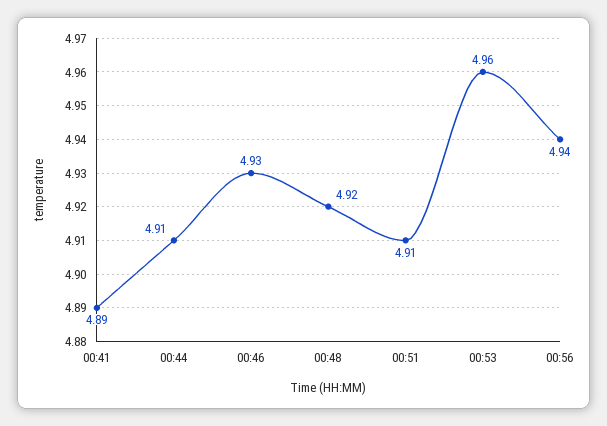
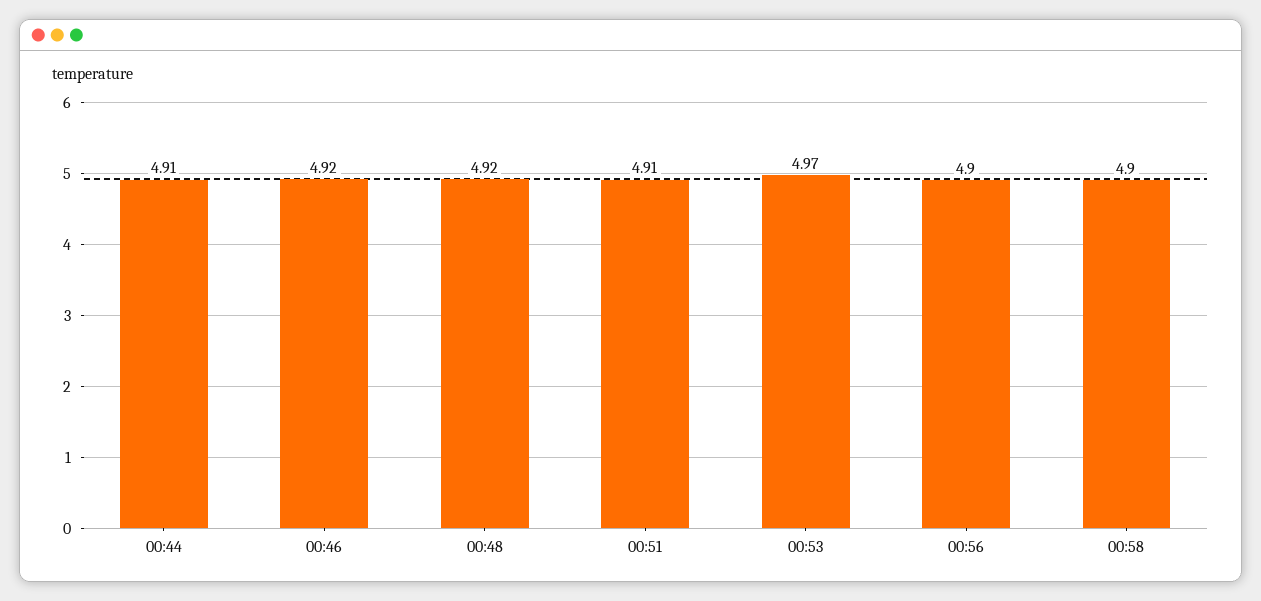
00:41: 4.89 -> none
00:46: 4.93 -> 4.92
00:53: 4.96 -> 4.97
00:56: 4.94 -> 4.9
00:58: none -> 4.9

